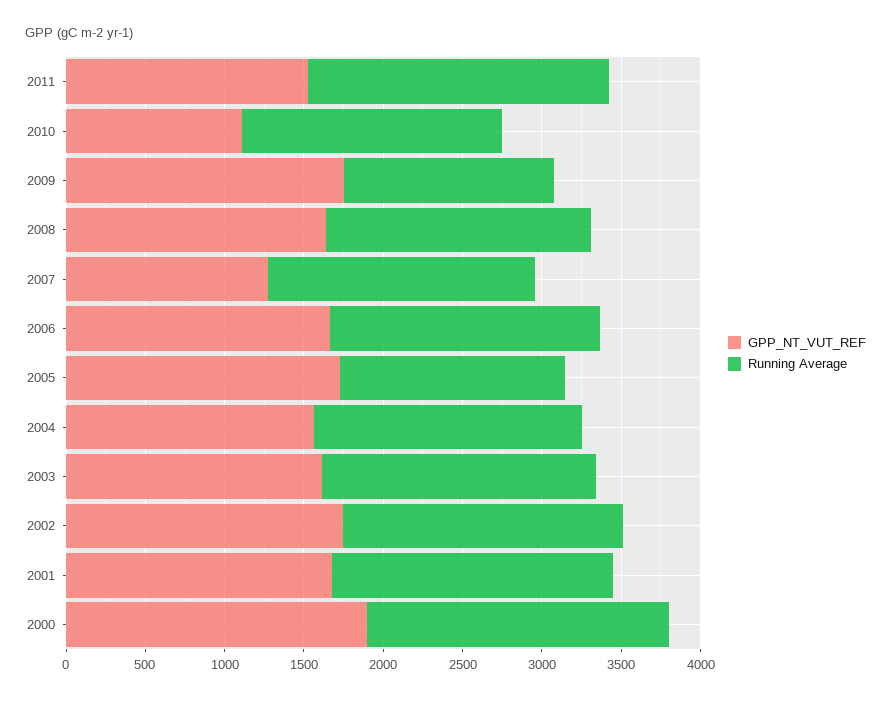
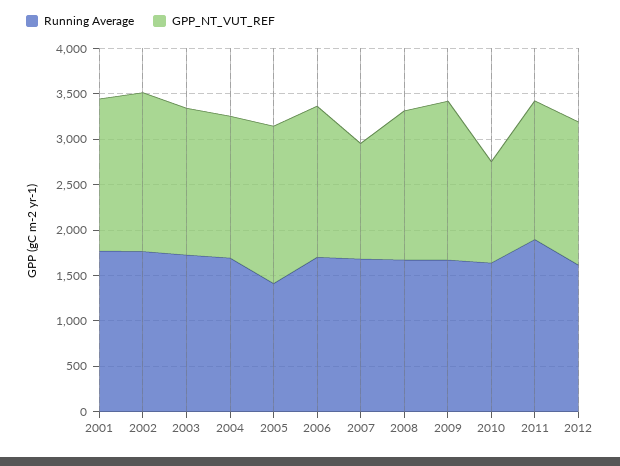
Running Average, 2009: 1300 -> 1700
GPP_NT_VUT_REF, 2000: 1900 -> none
Running Average, 2000: 1900 -> none
Running Average, 2012: none -> 1600
GPP_NT_VUT_REF, 2012: none -> 1600

